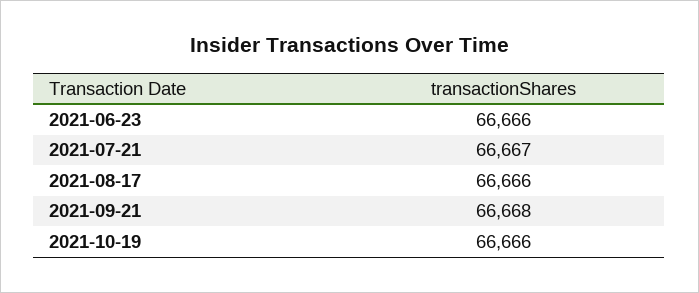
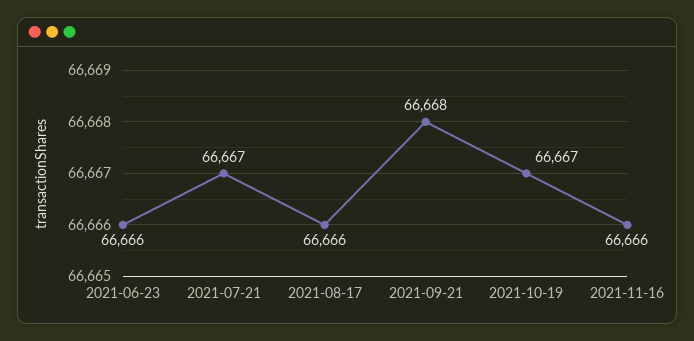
2021-10-19: 66666 -> 66667
2021-11-16: none -> 66666

